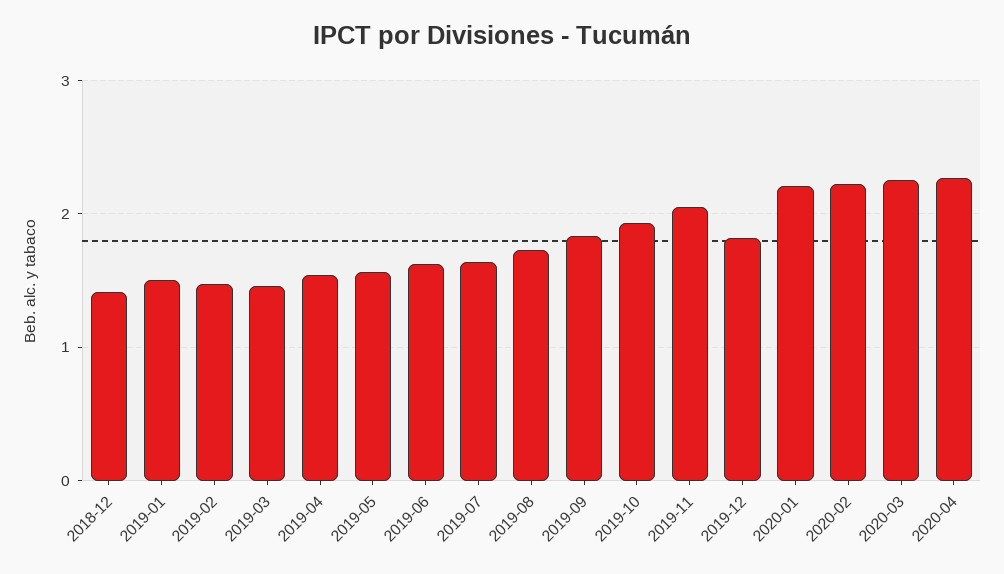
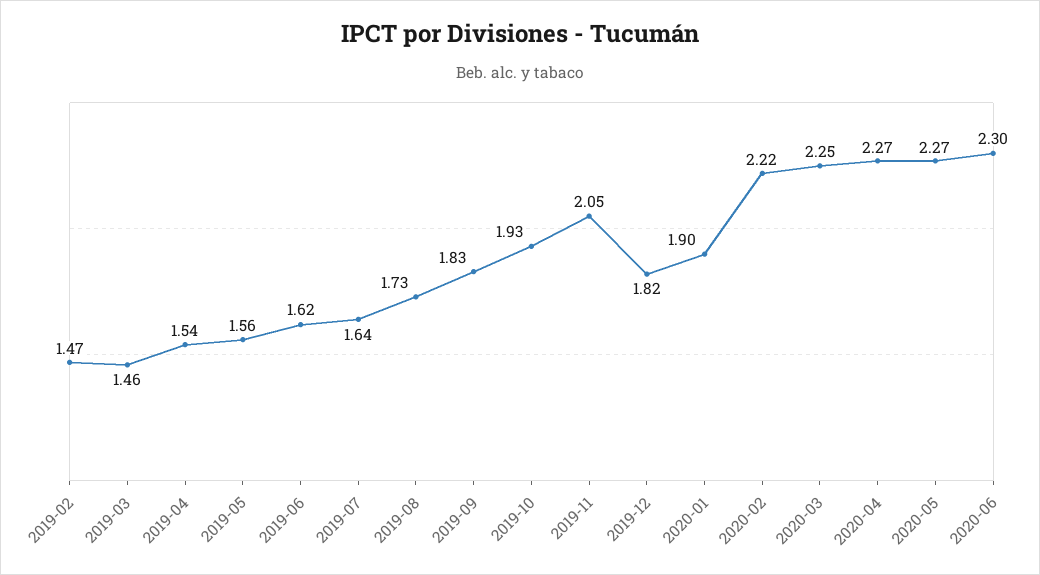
2018-12: 1.4 -> none
2019-01: 1.5 -> none
2020-01: 2.2 -> 1.9
2020-05: none -> 2.27
2020-06: none -> 2.3

